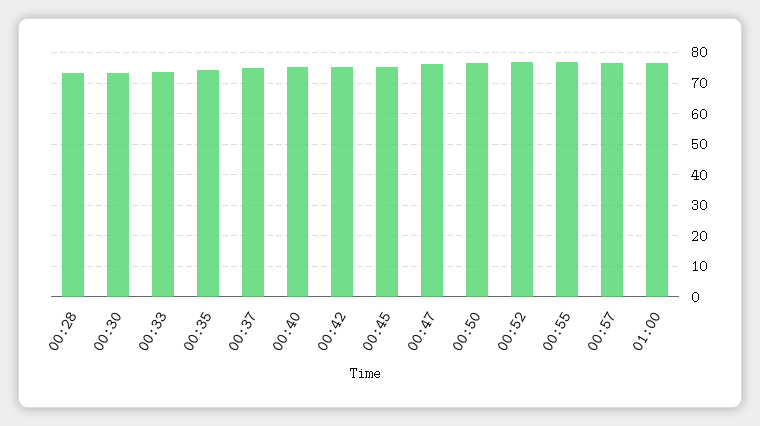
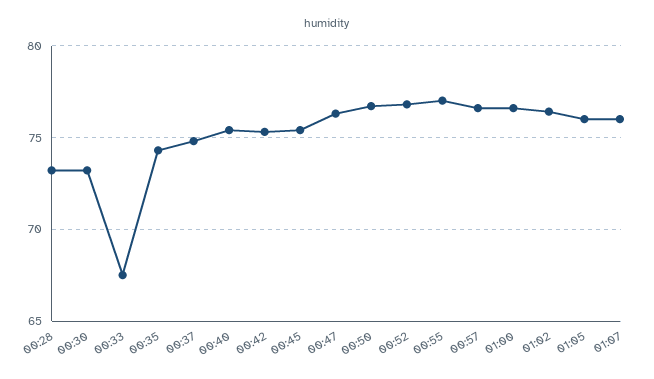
00:33: 74 -> 67.5
01:02: none -> 76.5
01:05: none -> 76
01:07: none -> 76

